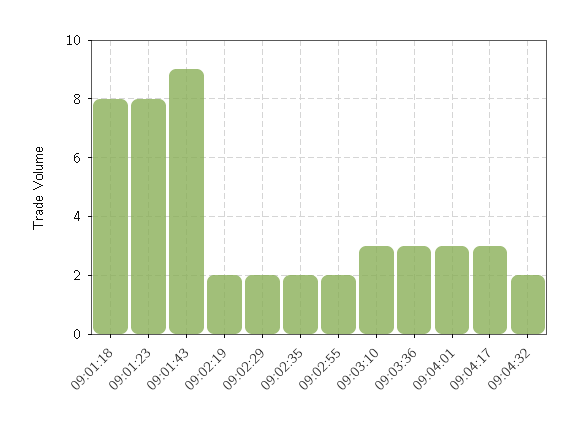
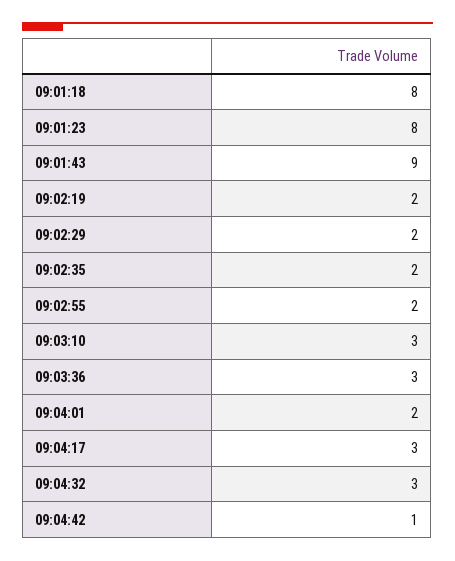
09:04:01: 3 -> 2
09:04:32: 2 -> 3
09:04:42: none -> 1

